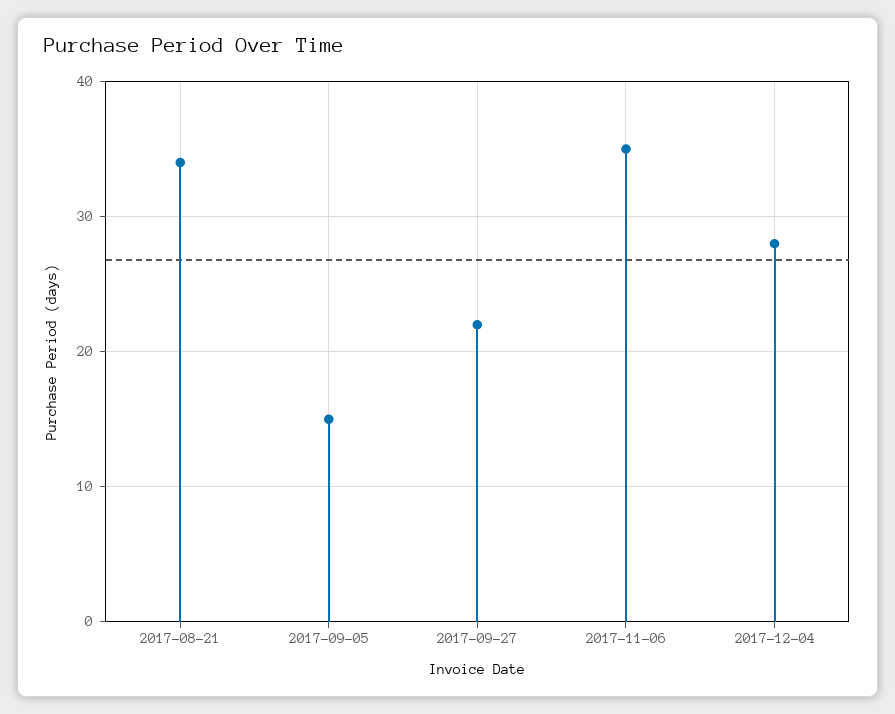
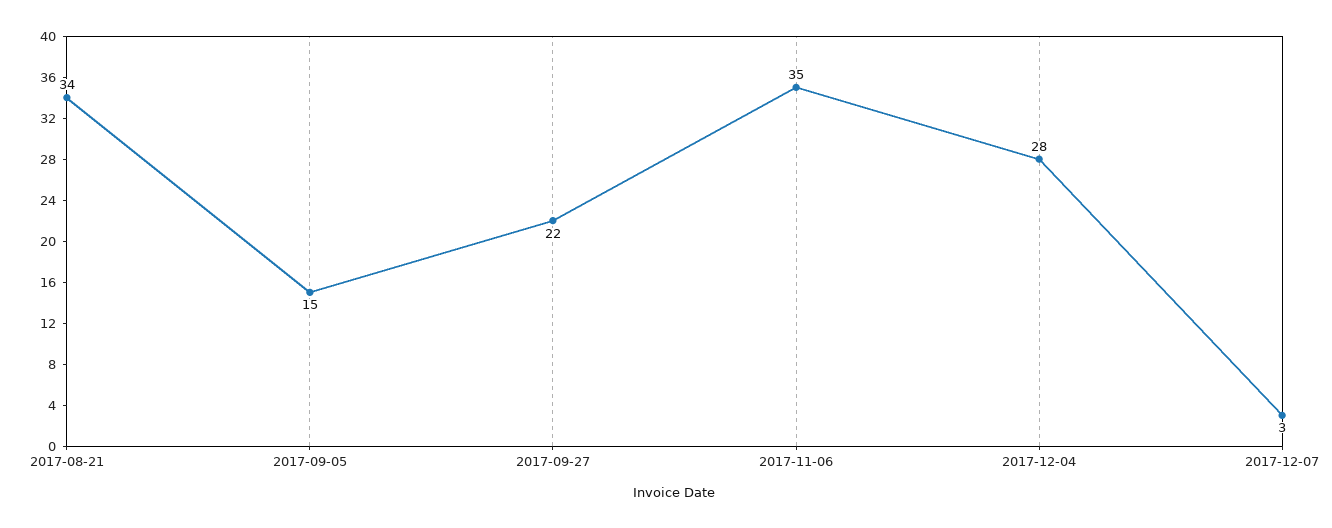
2017-12-07: none -> 3

